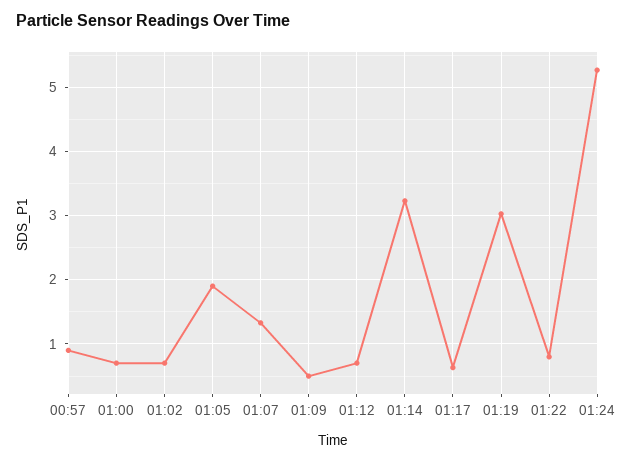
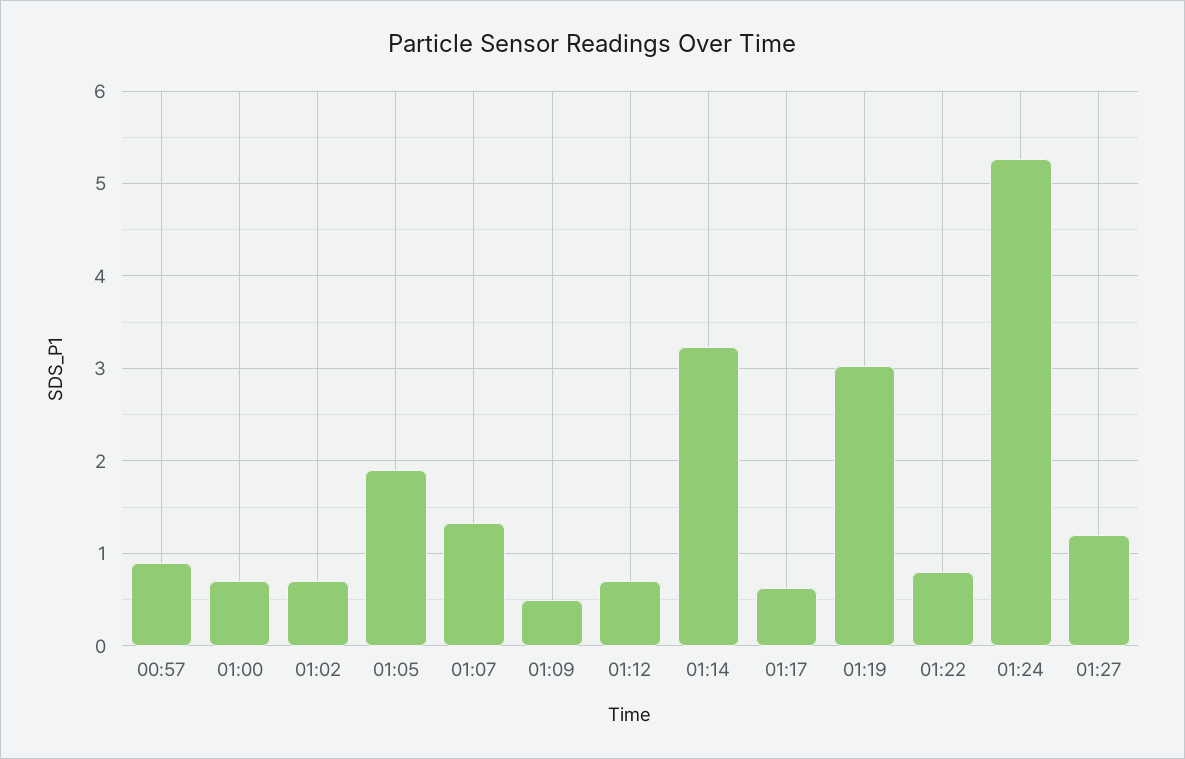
01:27: none -> 1.2

